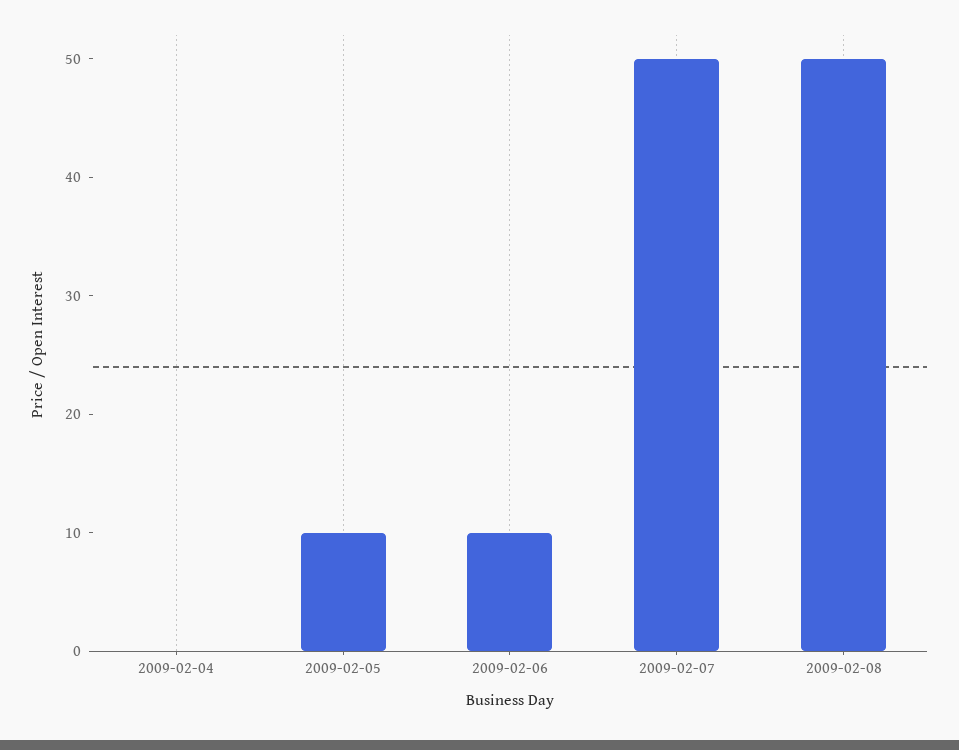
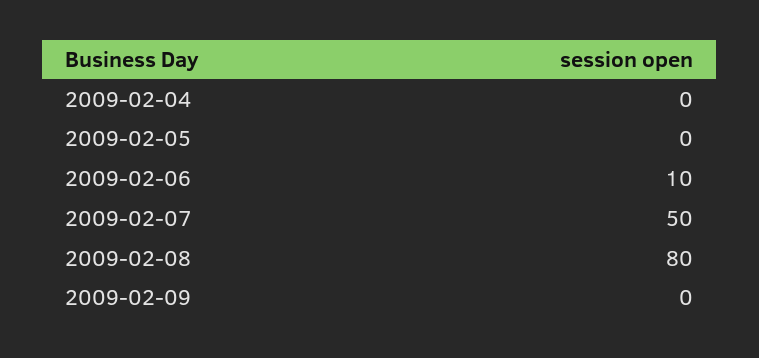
2009-02-05: 10 -> 0
2009-02-08: 50 -> 80
2009-02-09: none -> 0

